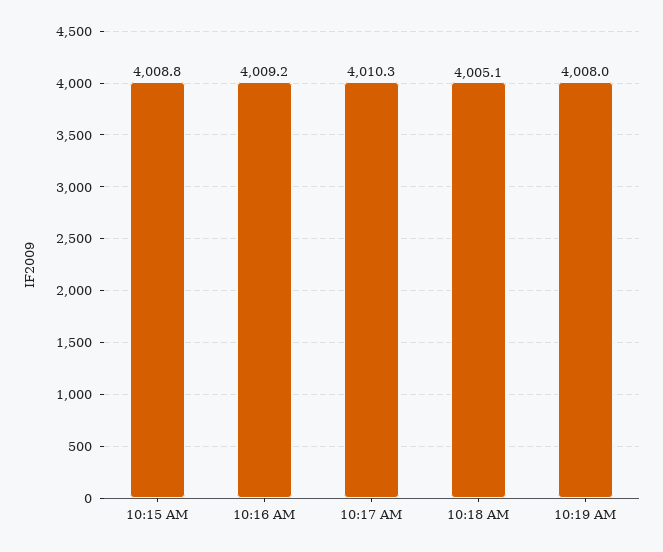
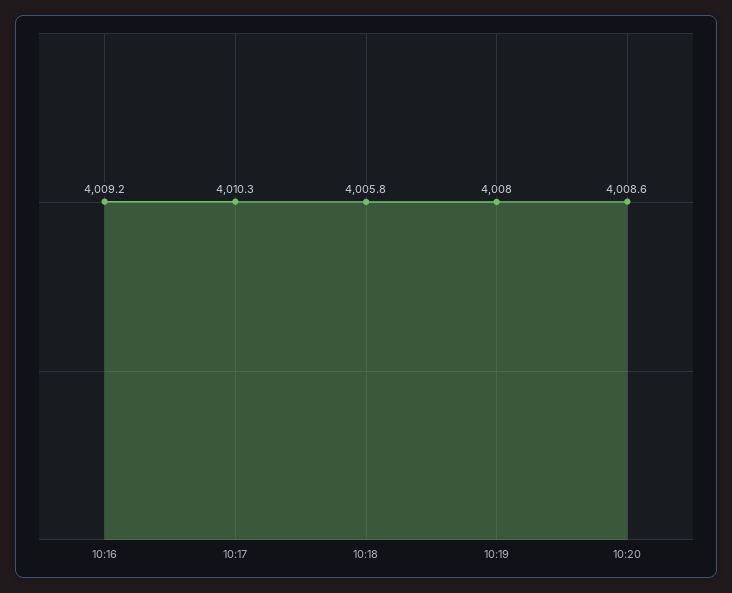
10:15 AM: 4008.8 -> none
10:18 AM: 4005.1 -> 4005.8
10:20: none -> 4008.6

